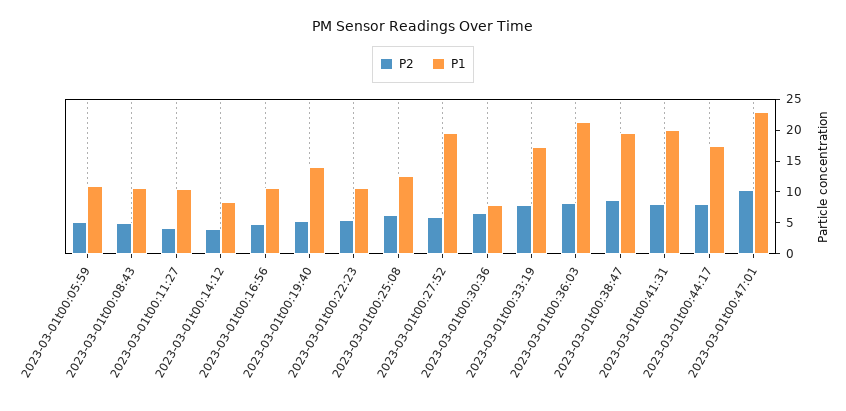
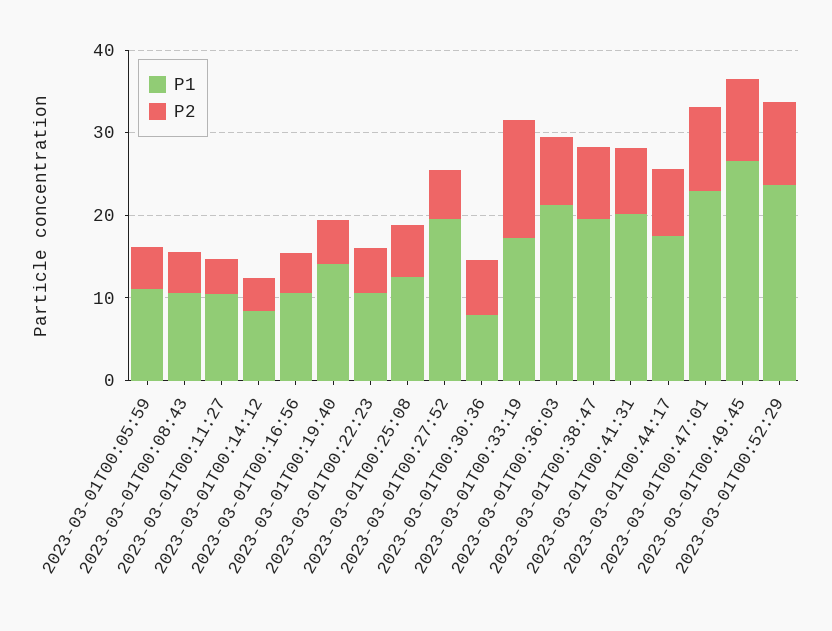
P2, 2023-03-01t00:33:19: 7.5 -> 14
P1, 2023-03-01T00:49:45: none -> 26
P2, 2023-03-01T00:49:45: none -> 10
P1, 2023-03-01T00:52:29: none -> 24
P2, 2023-03-01T00:52:29: none -> 10

